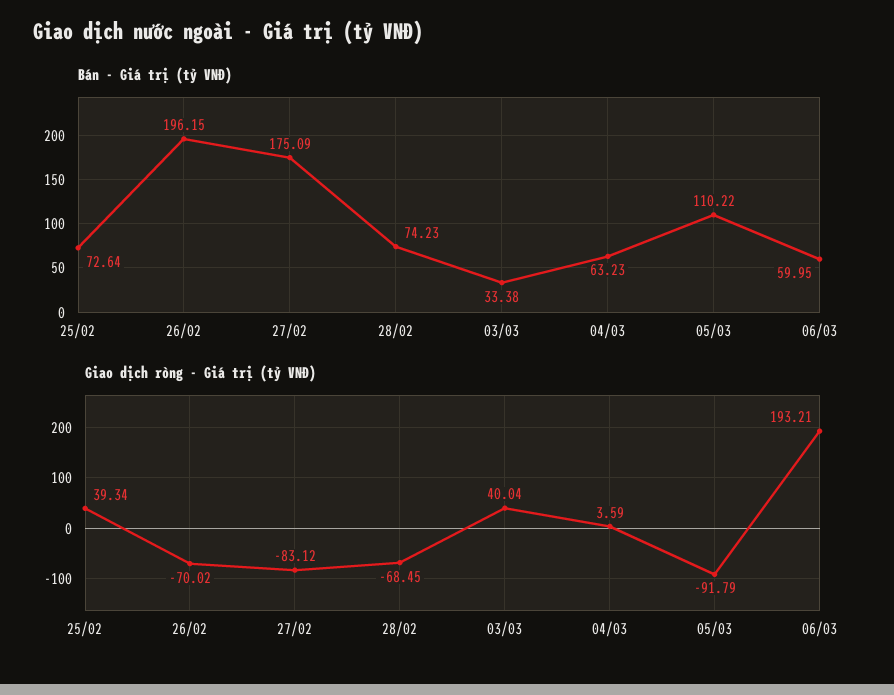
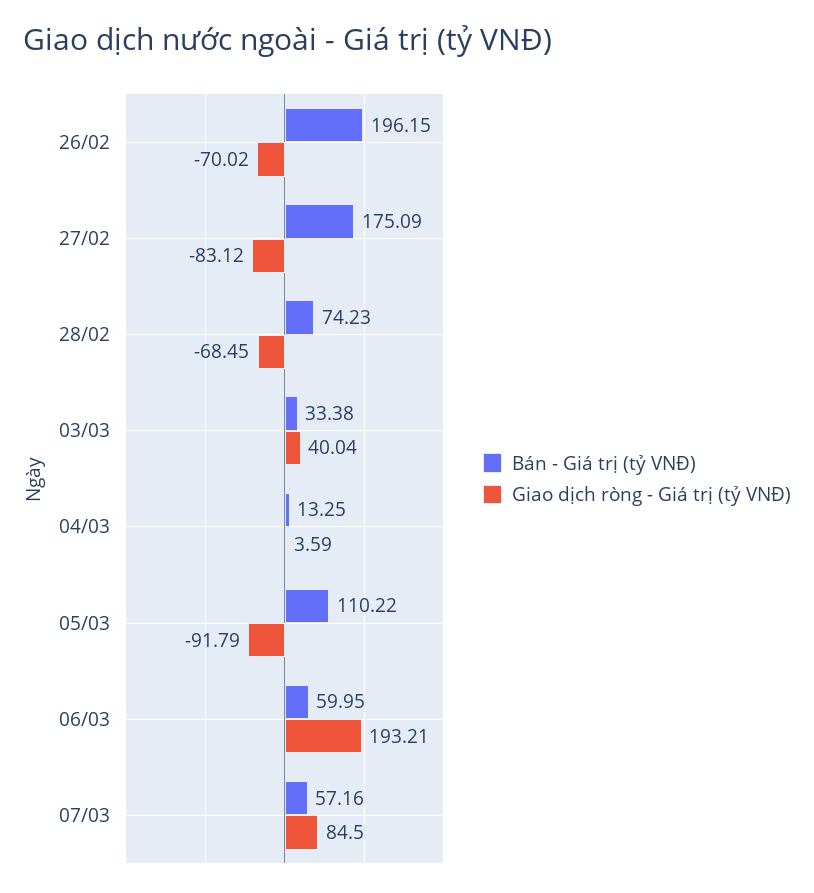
Bán - Giá trị (tỷ VNĐ), 25/02: 72.64 -> none
Bán - Giá trị (tỷ VNĐ), 04/03: 63.23 -> 13.25
Giao dịch ròng - Giá trị (tỷ VNĐ), 25/02: 39.34 -> none
Bán - Giá trị (tỷ VNĐ), 07/03: none -> 57.16
Giao dịch ròng - Giá trị (tỷ VNĐ), 07/03: none -> 84.5

